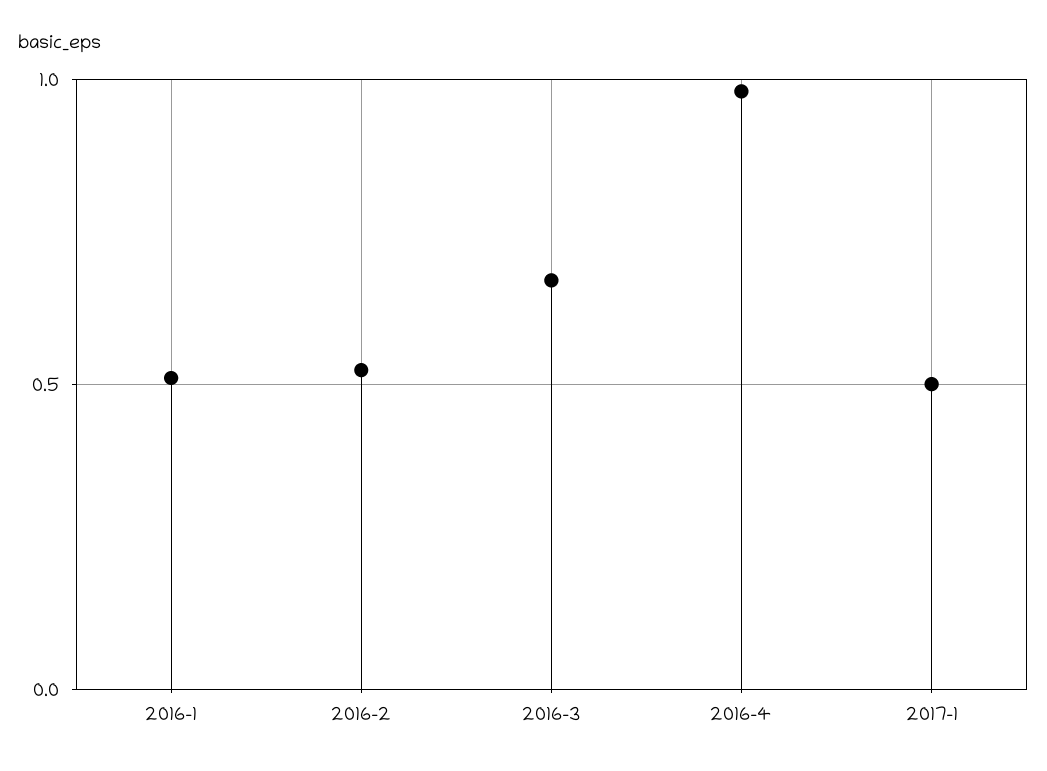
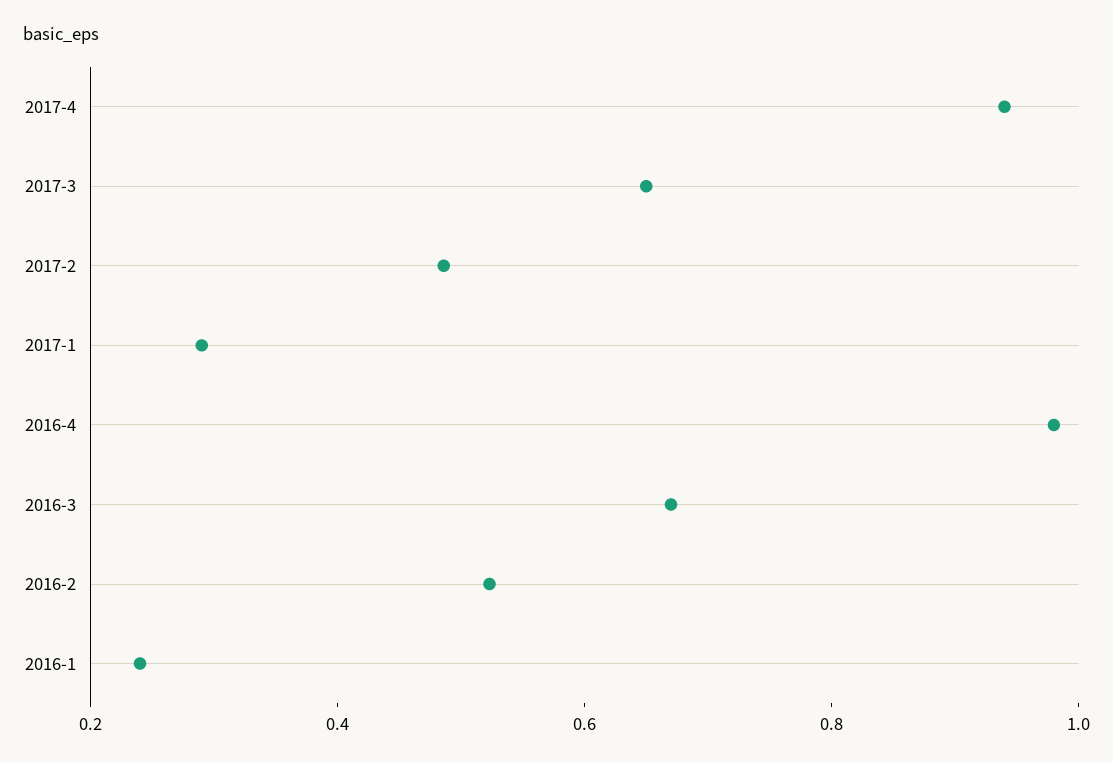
2016-1: 0.5 -> 0.25
2017-1: 0.5 -> 0.3
2017-4: none -> 0.95
2017-3: none -> 0.65
2017-2: none -> 0.5

